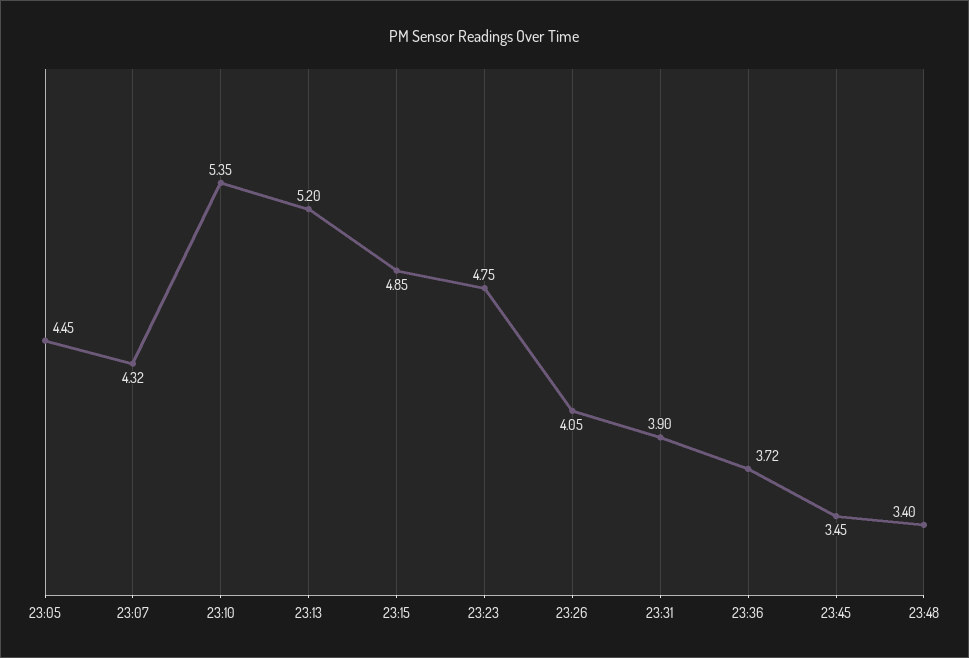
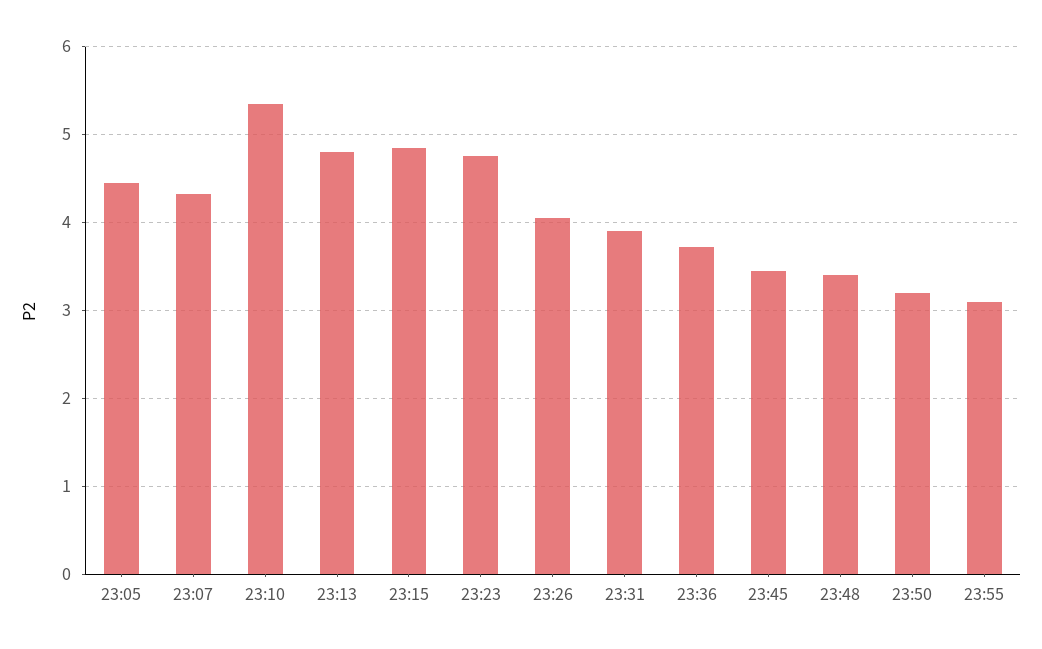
23:13: 5.2 -> 4.8
23:50: none -> 3.2
23:55: none -> 3.1

